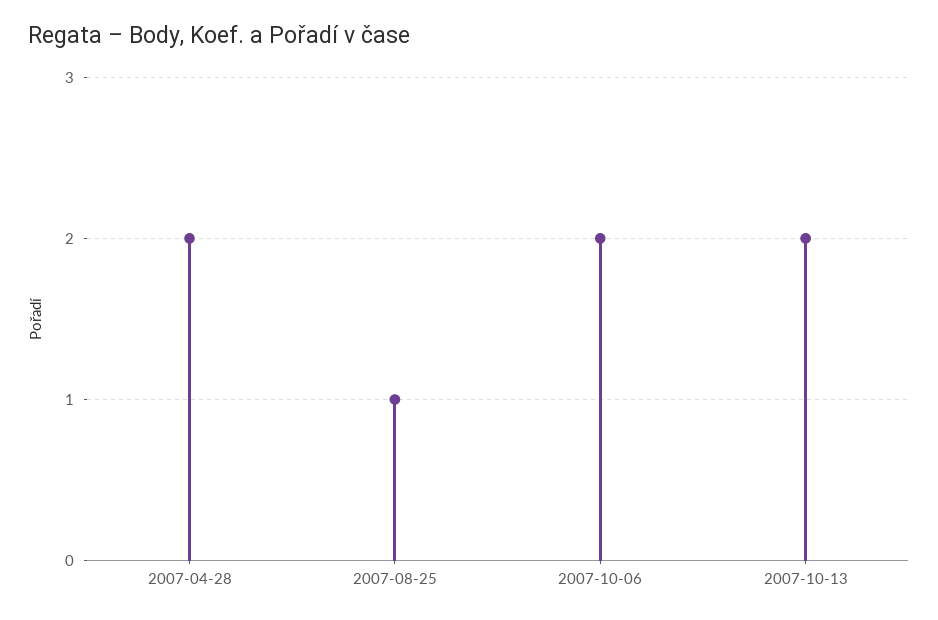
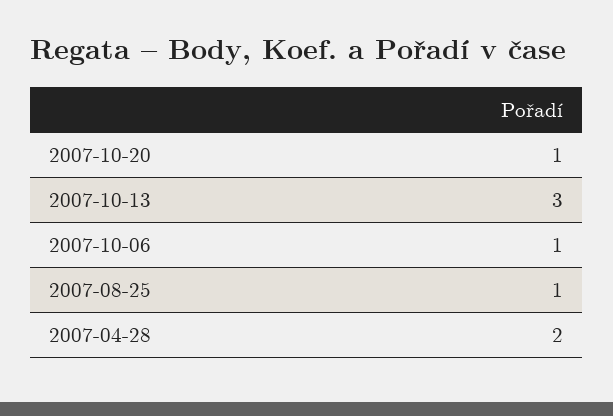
2007-10-06: 2 -> 1
2007-10-13: 2 -> 3
2007-10-20: none -> 1

